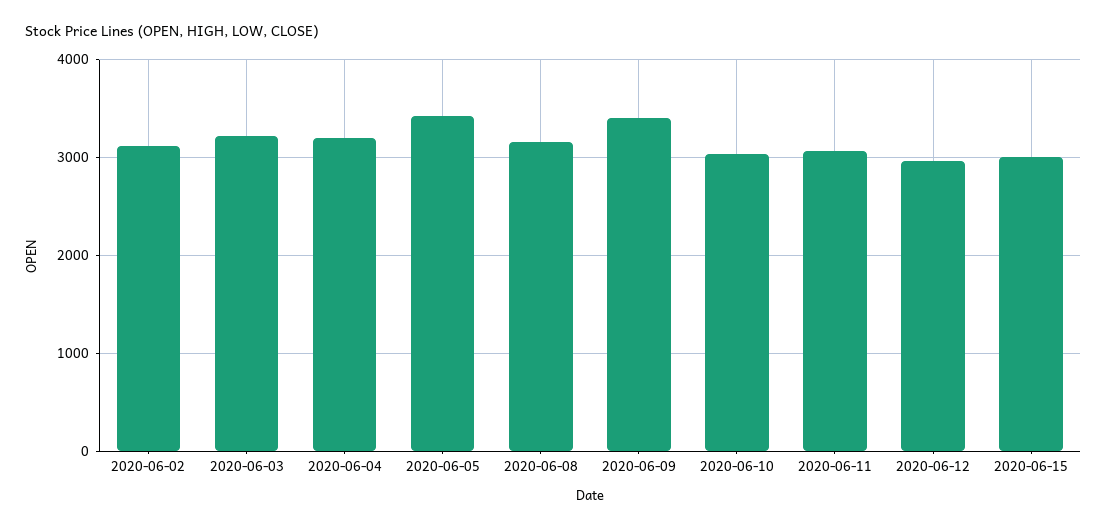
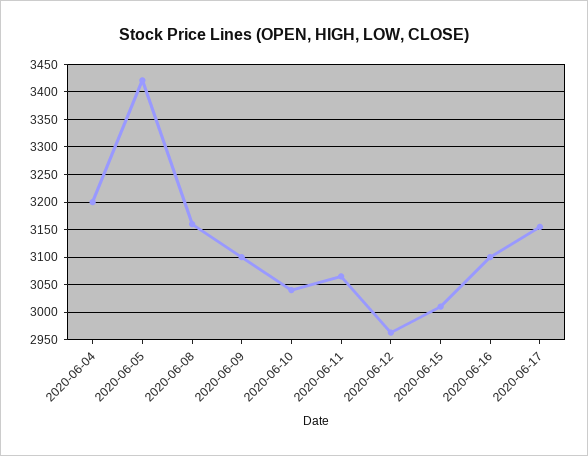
2020-06-02: 3100 -> none
2020-06-03: 3200 -> none
2020-06-09: 3400 -> 3100
2020-06-16: none -> 3100
2020-06-17: none -> 3150

